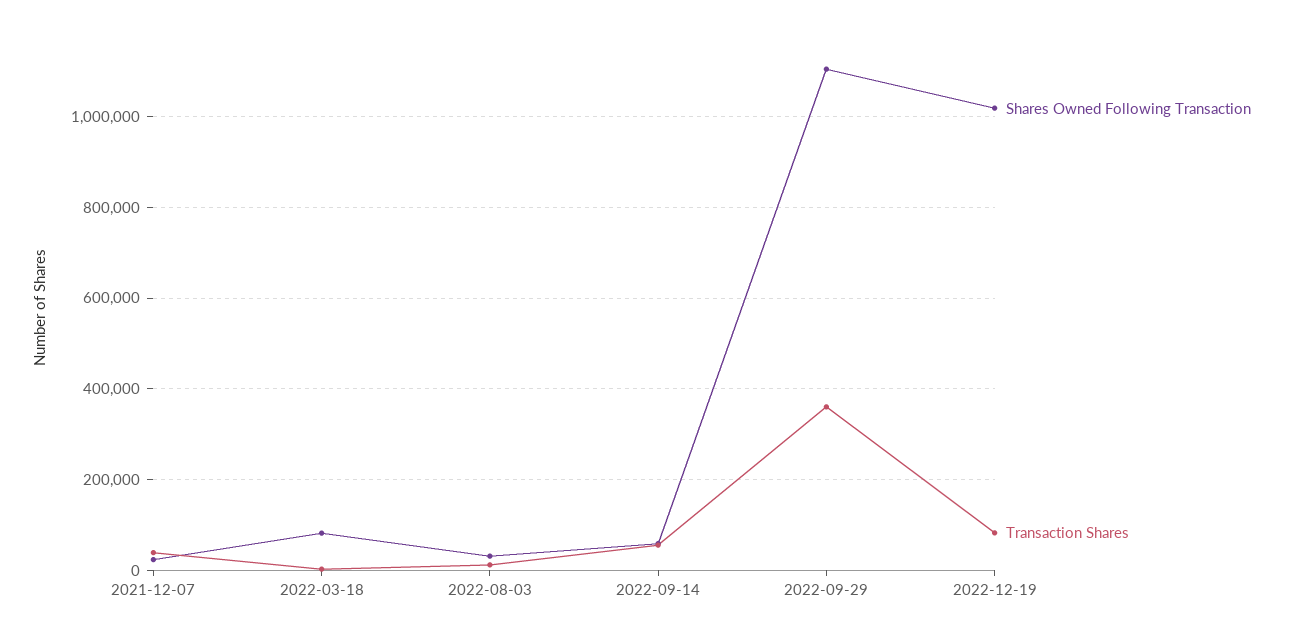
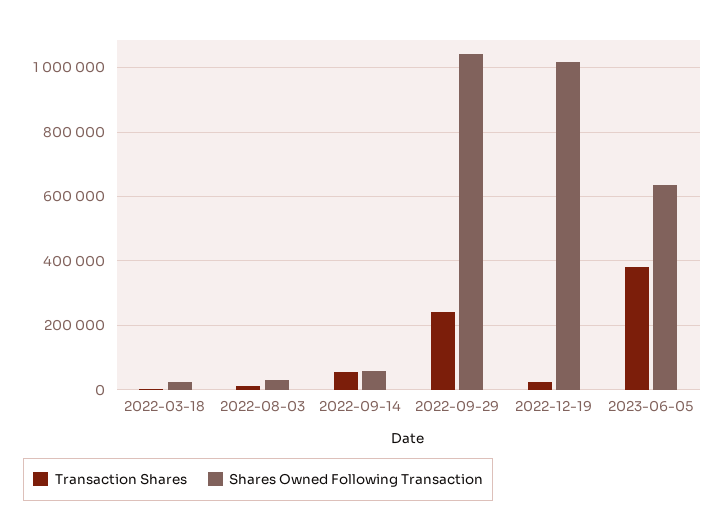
Shares Owned Following Transaction, 2021-12-07: 20000 -> none
Transaction Shares, 2021-12-07: 40000 -> none
Shares Owned Following Transaction, 2022-03-18: 80000 -> 20000
Shares Owned Following Transaction, 2022-09-29: 1100000 -> 1040000
Transaction Shares, 2022-09-29: 360000 -> 240000
Transaction Shares, 2022-12-19: 80000 -> 20000
Transaction Shares, 2023-06-05: none -> 380000
Shares Owned Following Transaction, 2023-06-05: none -> 640000

